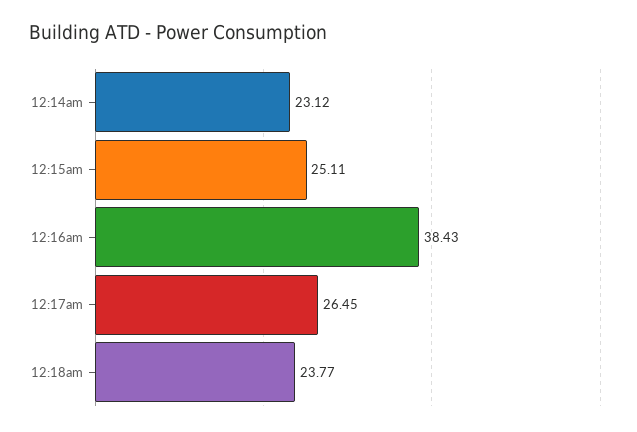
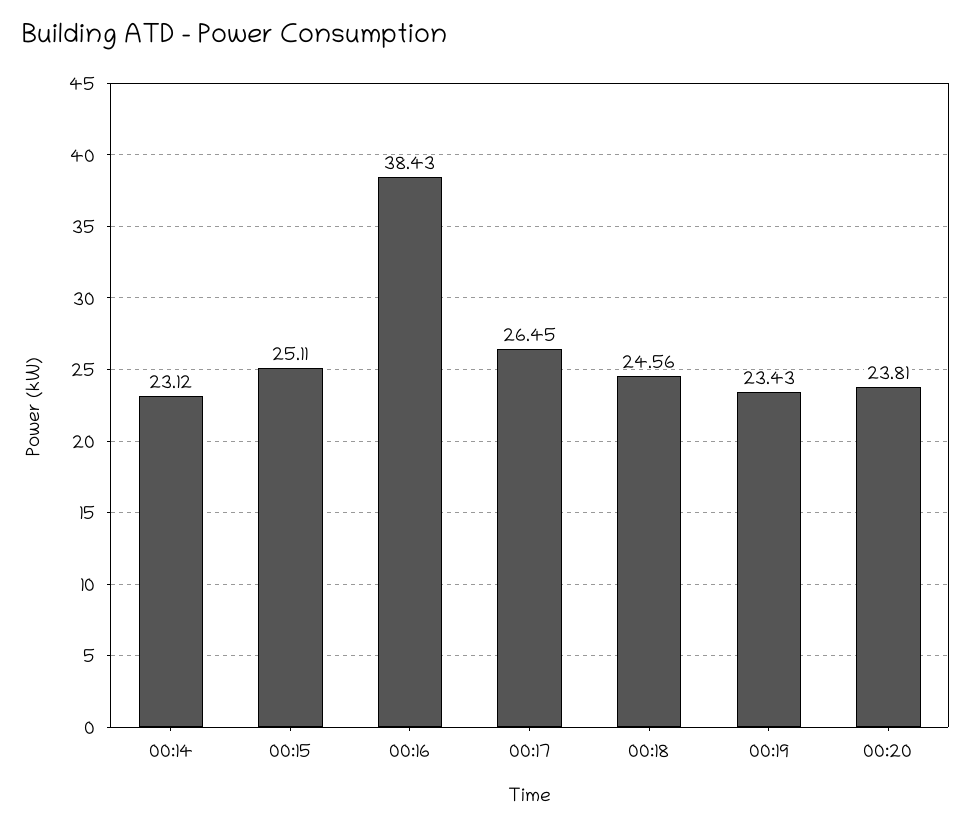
12:18am: 23.77 -> 24.56
00:19: none -> 23.43
00:20: none -> 23.81

